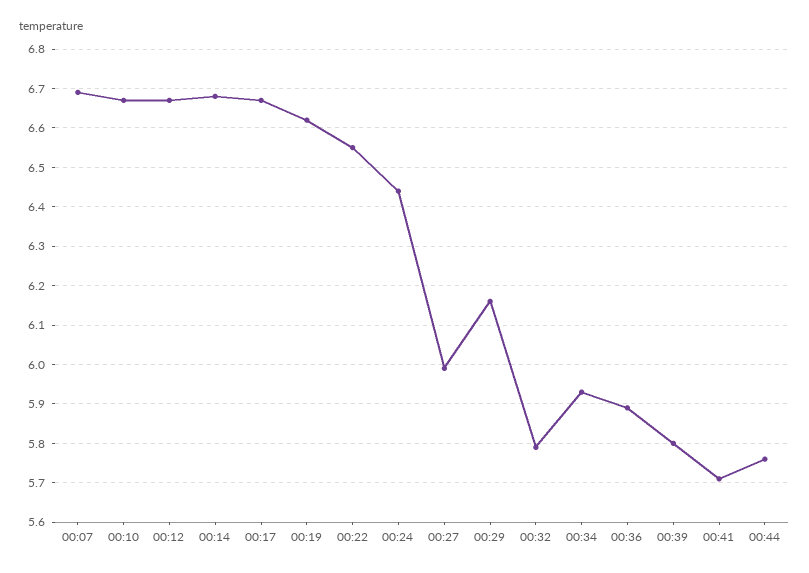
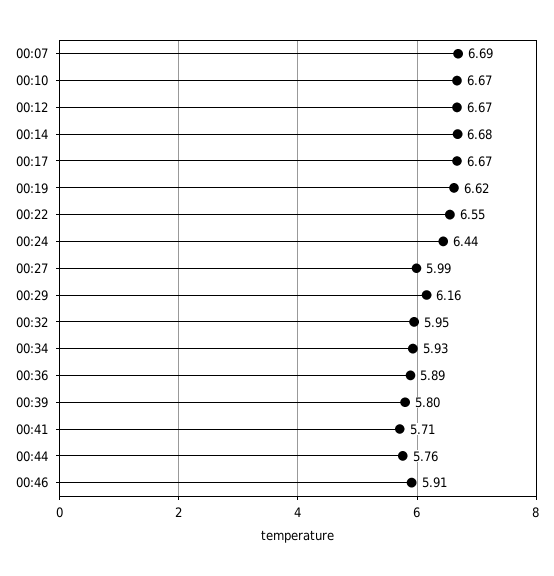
00:32: 5.8 -> 5.95
00:46: none -> 5.91

